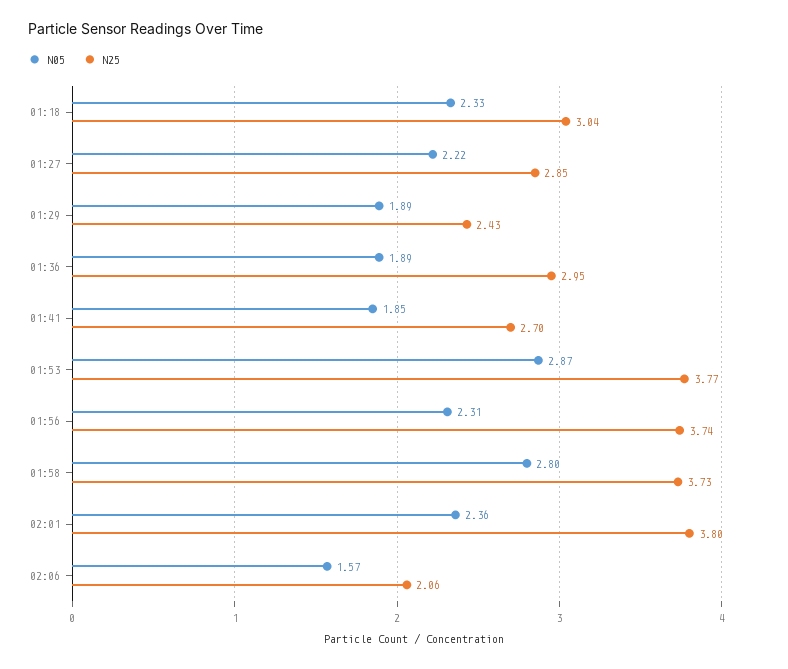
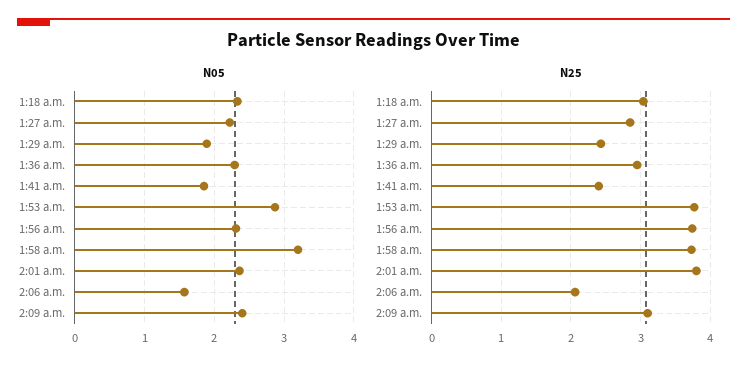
N05, 01:36: 1.89 -> 2.3
N25, 01:41: 2.7 -> 2.4
N05, 01:58: 2.8 -> 3.2
N05, 2:09 a.m.: none -> 2.4
N25, 2:09 a.m.: none -> 3.1

